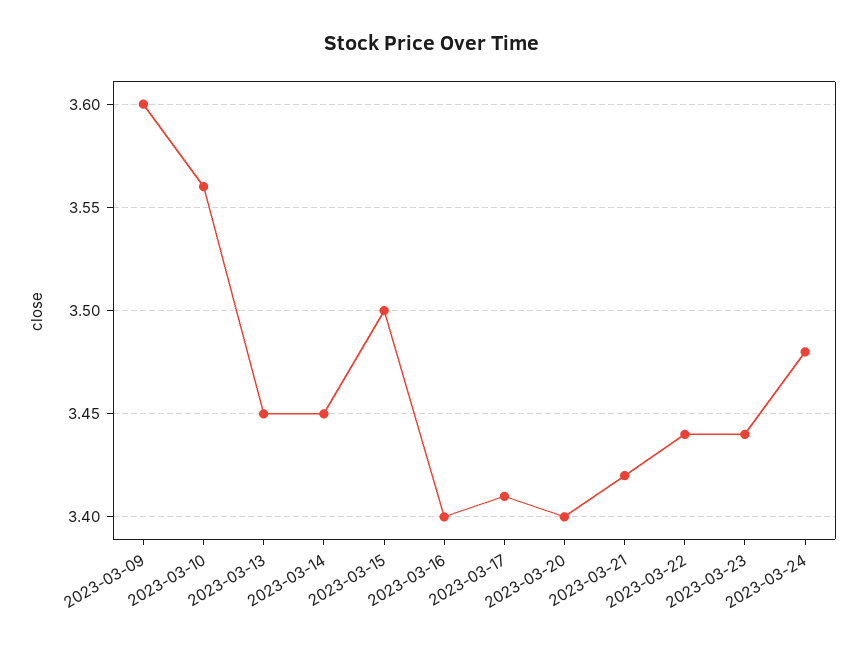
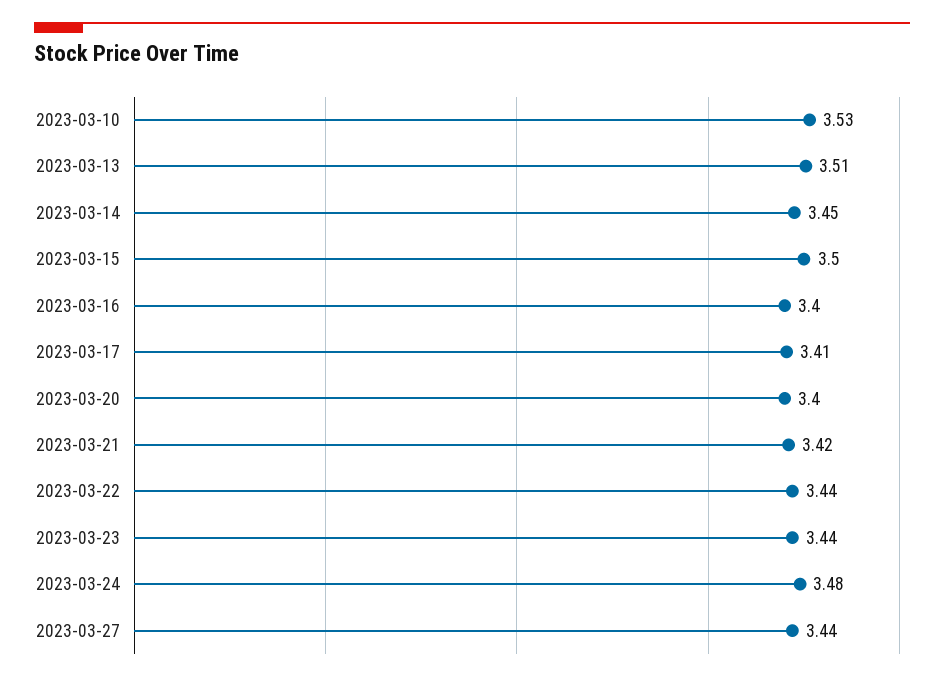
2023-03-09: 3.6 -> none
2023-03-10: 3.56 -> 3.53
2023-03-13: 3.45 -> 3.51
2023-03-27: none -> 3.44

